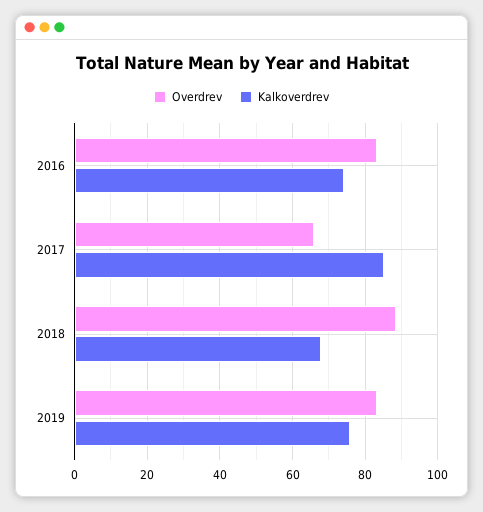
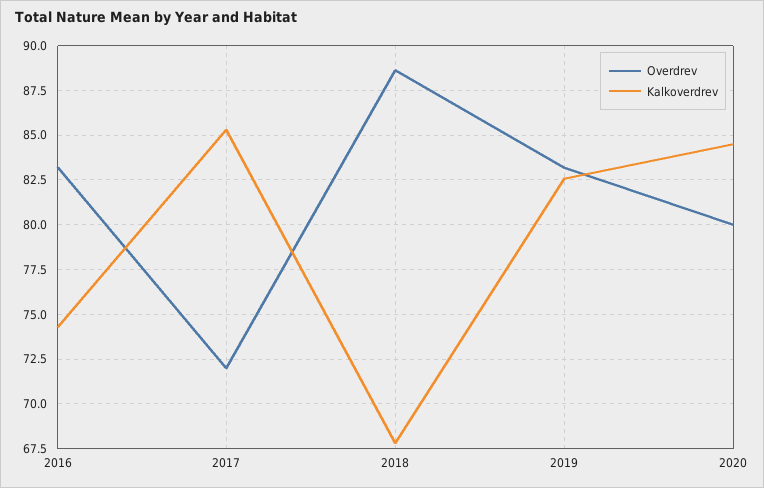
Overdrev, 2017: 66 -> 72
Kalkoverdrev, 2019: 76 -> 82.5
Overdrev, 2020: none -> 80
Kalkoverdrev, 2020: none -> 84.5

